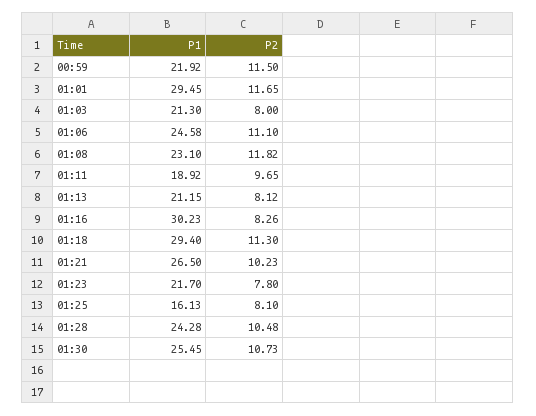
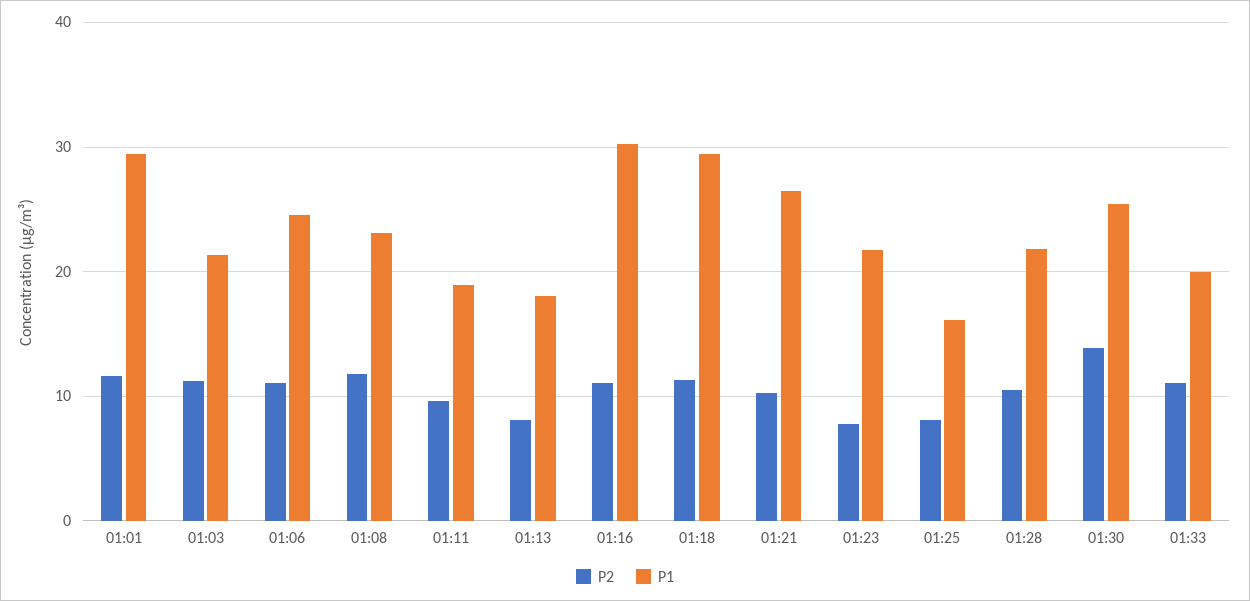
P1, 00:59: 21.92 -> none
P2, 00:59: 11.5 -> none
P2, 01:03: 8 -> 11
P1, 01:13: 21.15 -> 18
P2, 01:16: 8.26 -> 11
P1, 01:28: 24.28 -> 22
P2, 01:30: 10.73 -> 14
P2, 01:33: none -> 11
P1, 01:33: none -> 20

